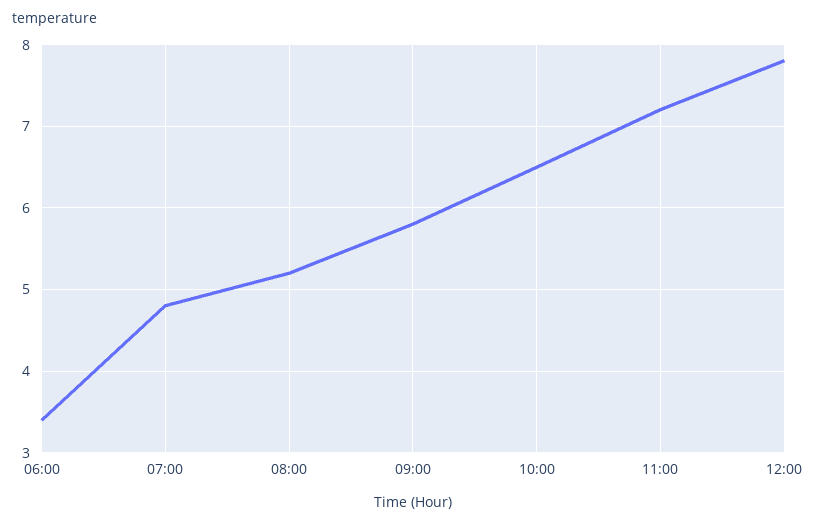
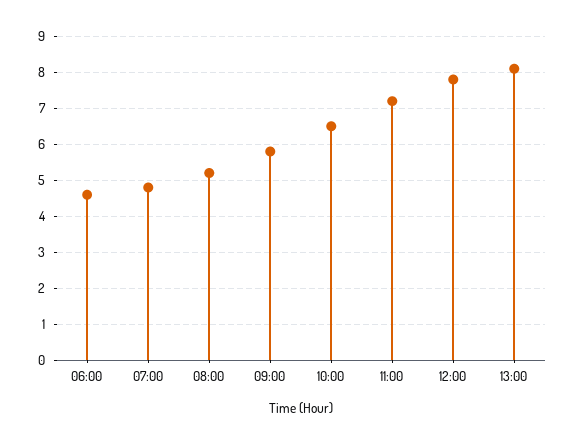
06:00: 3.4 -> 4.5
13:00: none -> 8

